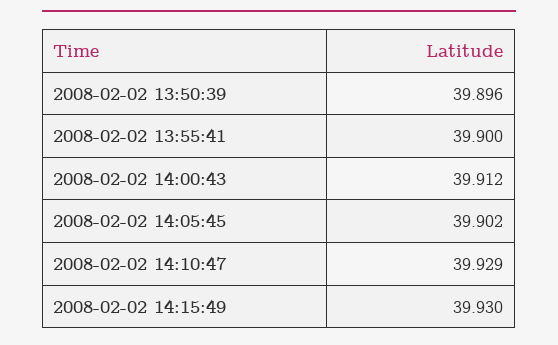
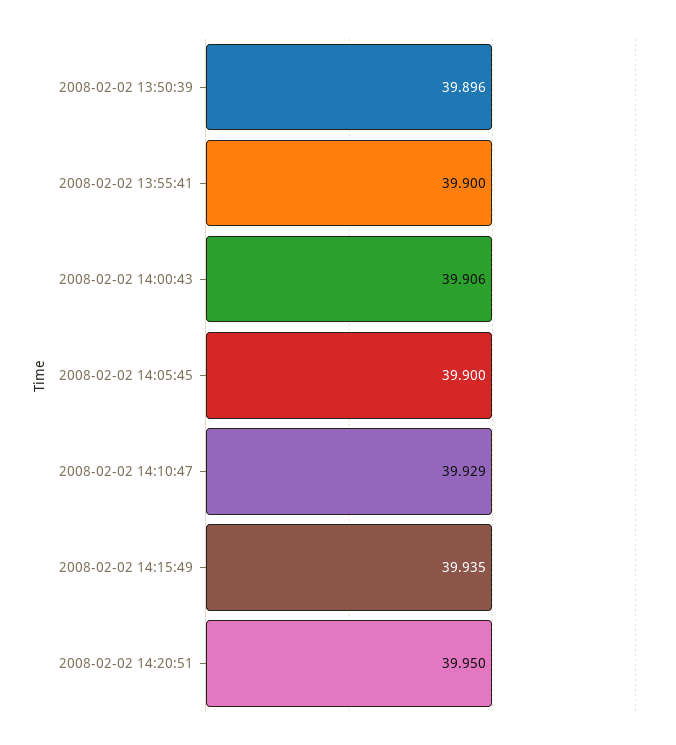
2008-02-02 14:00:43: 39.912 -> 39.906
2008-02-02 14:05:45: 39.902 -> 39.9
2008-02-02 14:15:49: 39.93 -> 39.935
2008-02-02 14:20:51: none -> 39.95

